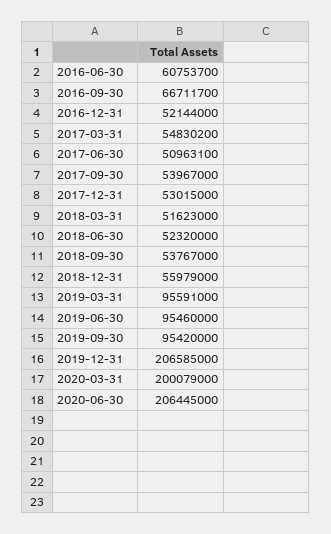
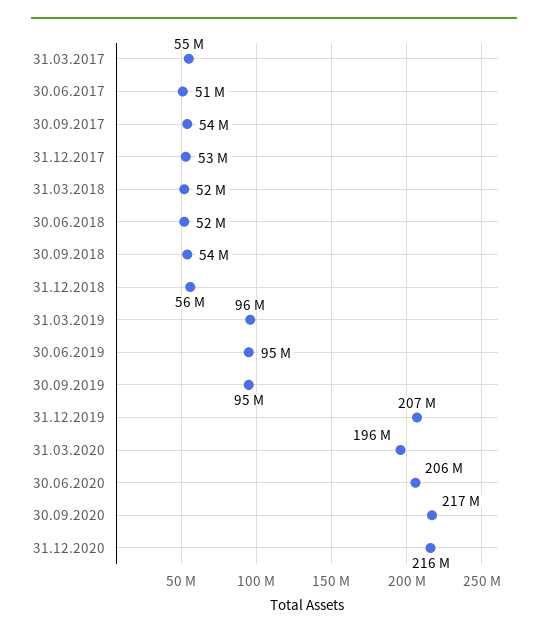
2016-06-30: 60753700 -> none
2016-09-30: 66711700 -> none
2016-12-31: 52144000 -> none
2020-03-31: 200079000 -> 196000000
30.09.2020: none -> 217000000
31.12.2020: none -> 216000000

